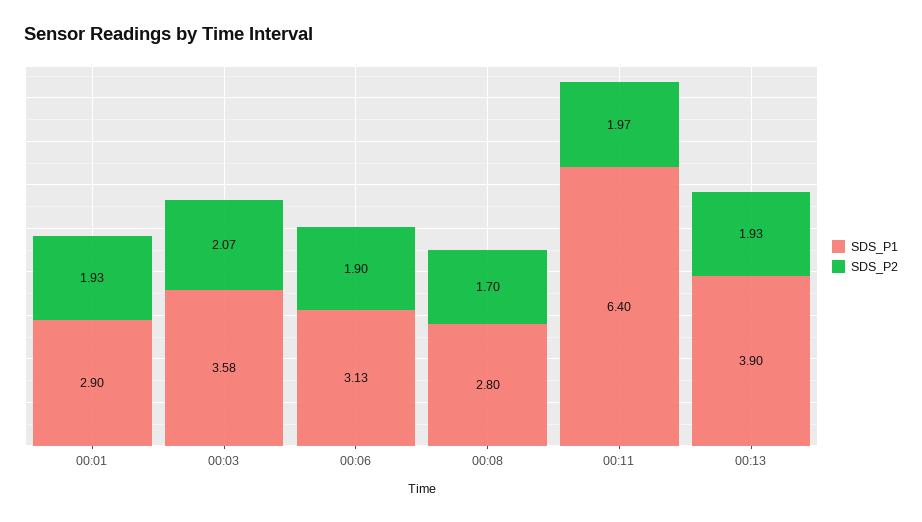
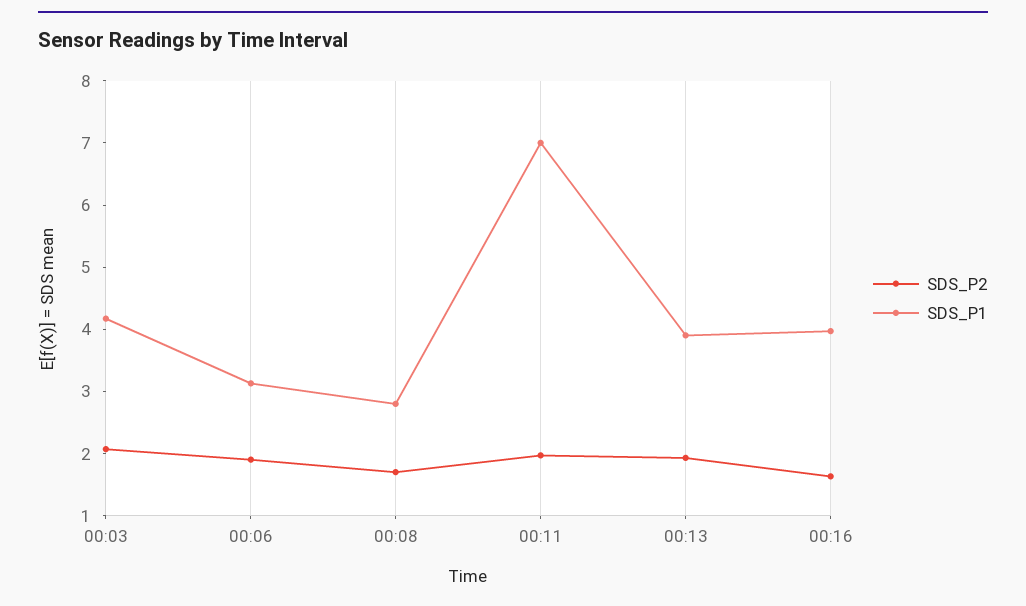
SDS_P1, 00:01: 2.9 -> none
SDS_P2, 00:01: 1.93 -> none
SDS_P1, 00:03: 3.58 -> 4.2
SDS_P1, 00:11: 6.4 -> 7
SDS_P2, 00:16: none -> 1.6
SDS_P1, 00:16: none -> 4

